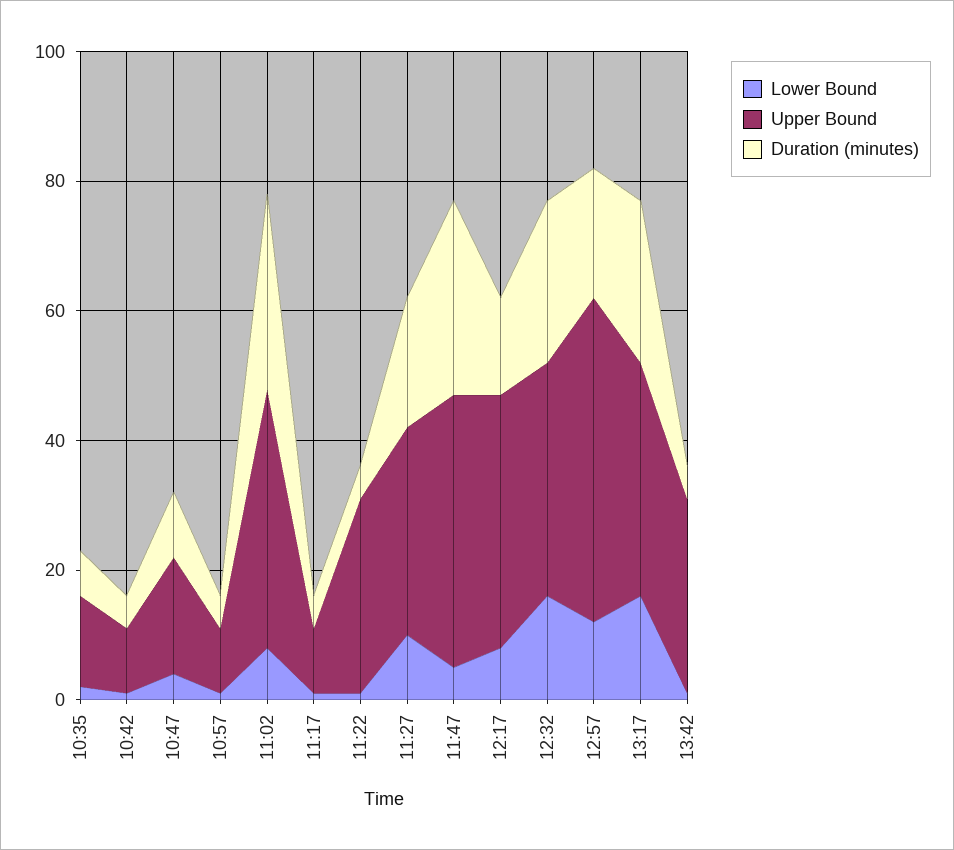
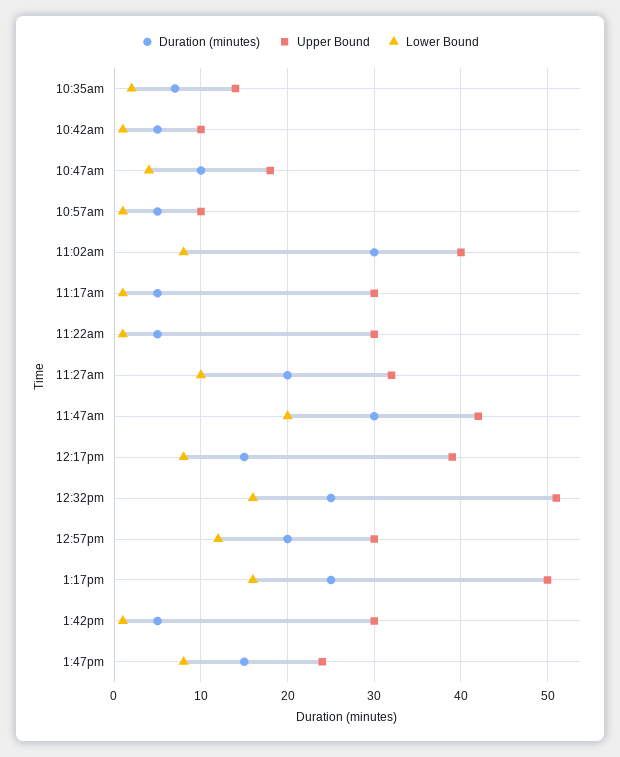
Upper Bound, 11:17: 10 -> 30
Lower Bound, 11:47: 5 -> 20
Upper Bound, 12:32: 35 -> 51
Upper Bound, 12:57: 50 -> 30
Upper Bound, 13:17: 35 -> 50
Duration (minutes), 1:47pm: none -> 15
Upper Bound, 1:47pm: none -> 24
Lower Bound, 1:47pm: none -> 8

